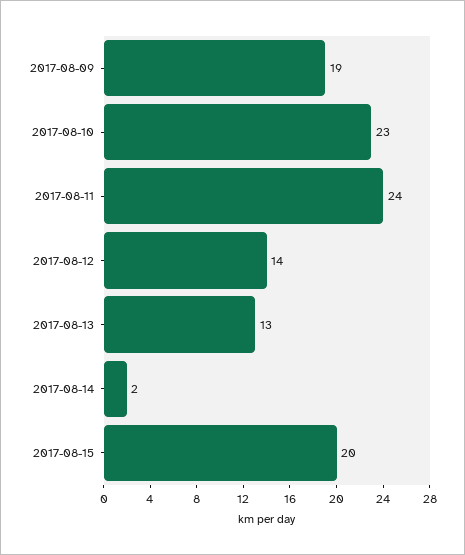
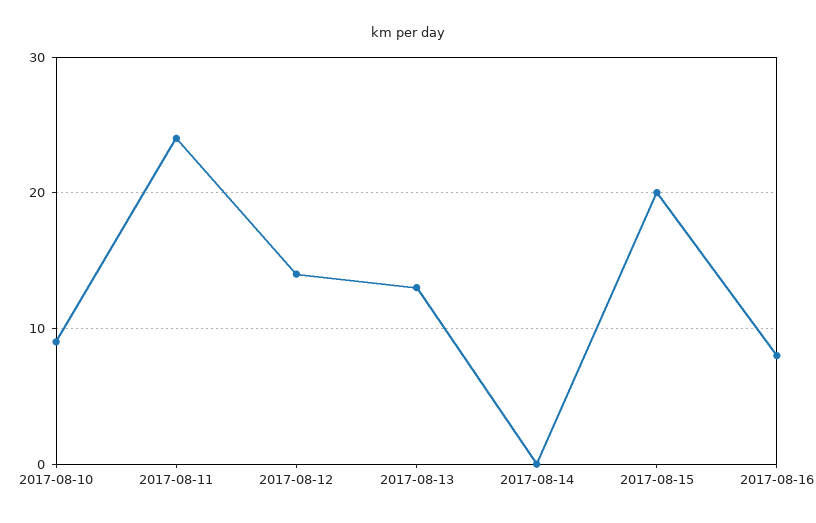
2017-08-09: 19 -> none
2017-08-10: 23 -> 9
2017-08-14: 2 -> 0
2017-08-16: none -> 8

